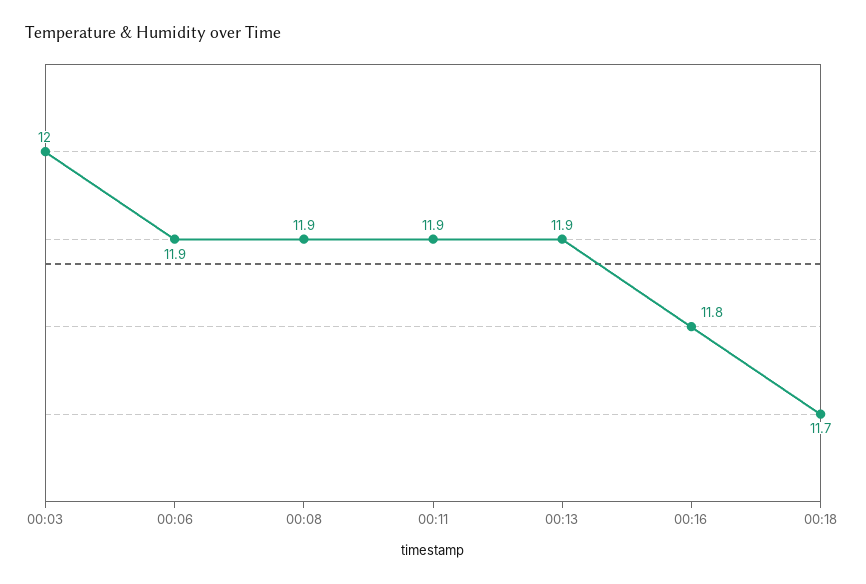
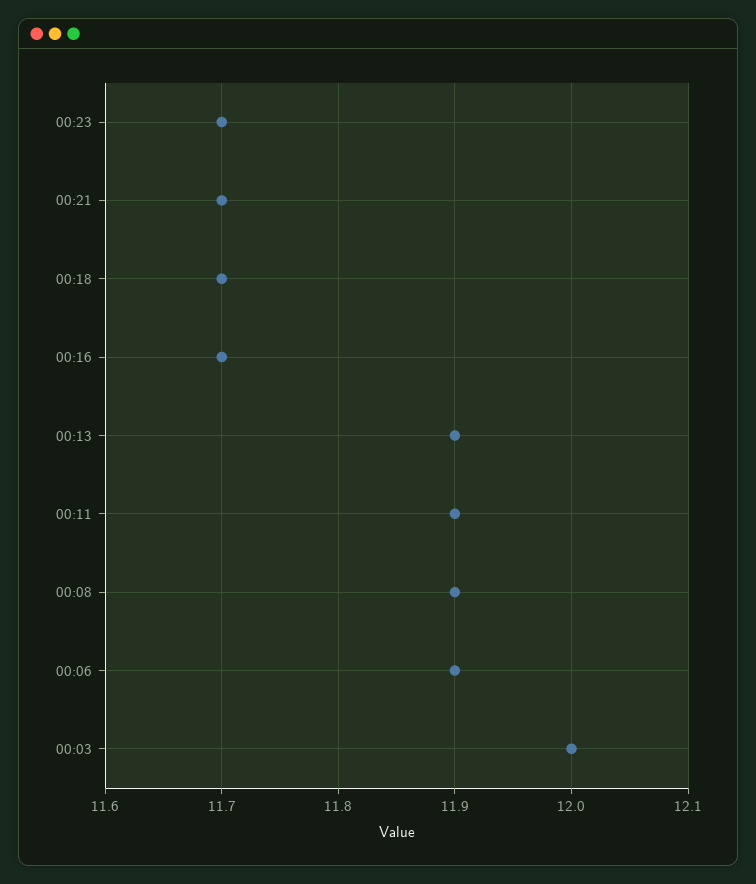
00:16: 11.8 -> 11.7
00:23: none -> 11.7
00:21: none -> 11.7

